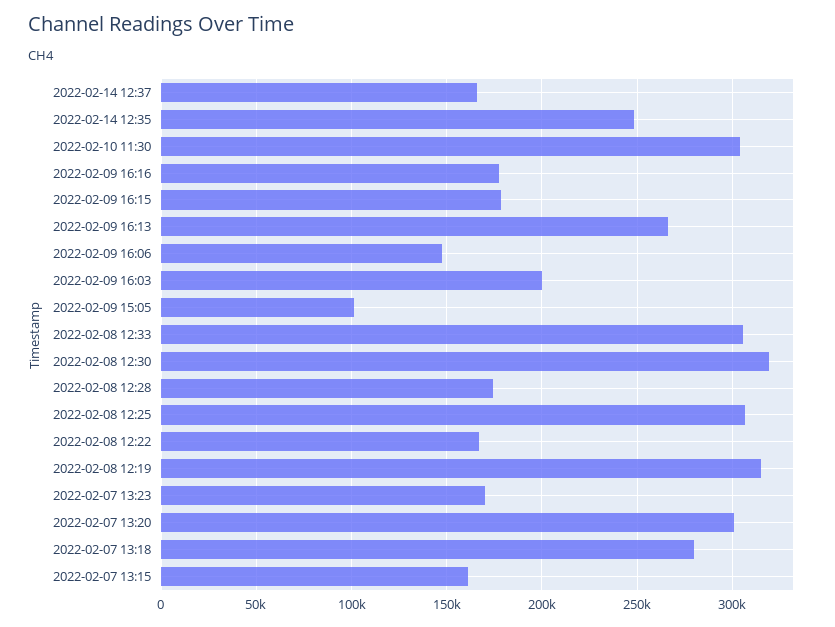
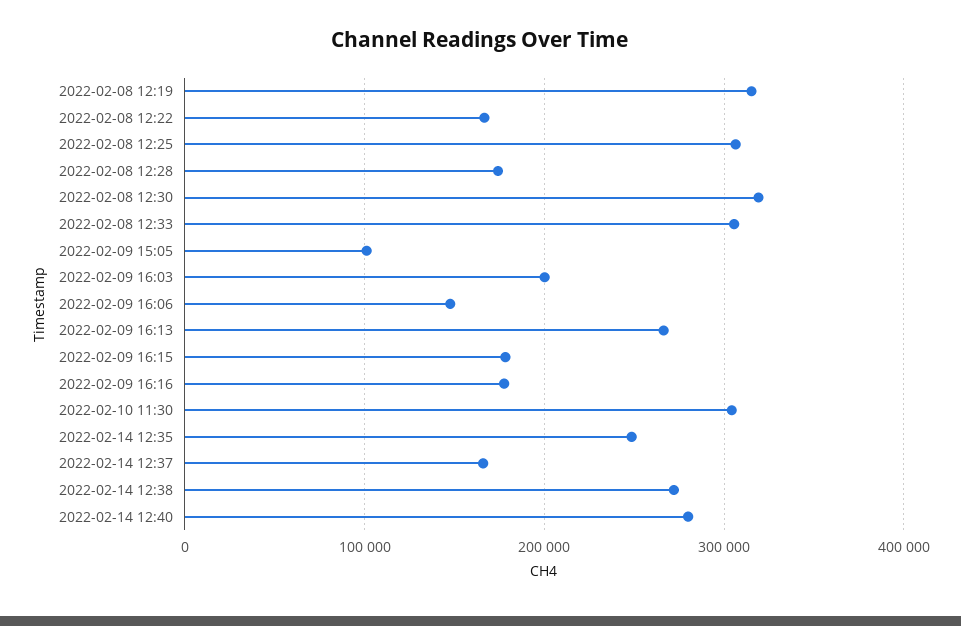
2022-02-07 13:23: 170000 -> none
2022-02-07 13:20: 300000 -> none
2022-02-07 13:18: 280000 -> none
2022-02-07 13:15: 160000 -> none
2022-02-14 12:38: none -> 270000
2022-02-14 12:40: none -> 280000

